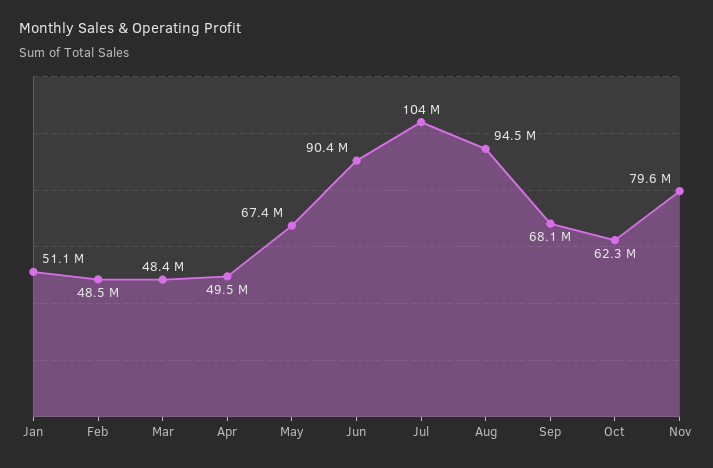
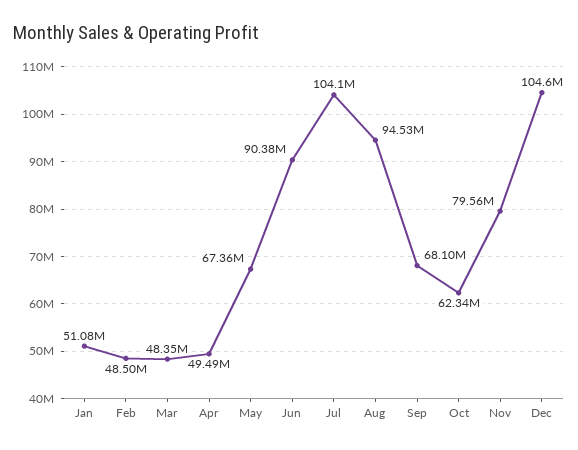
Dec: none -> 104600000

